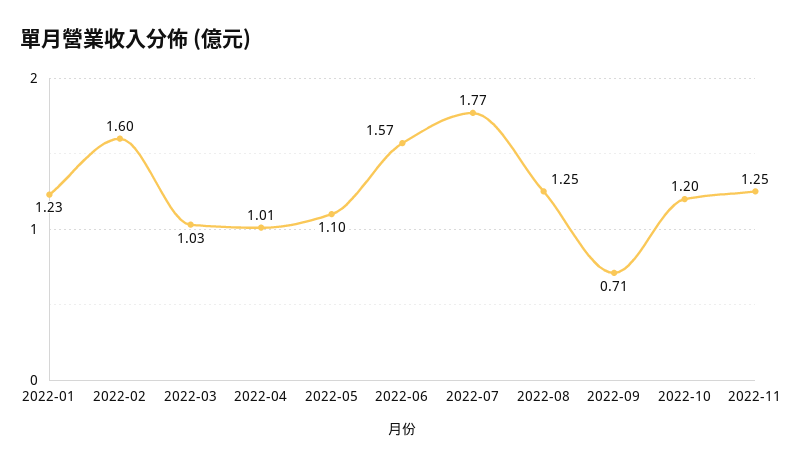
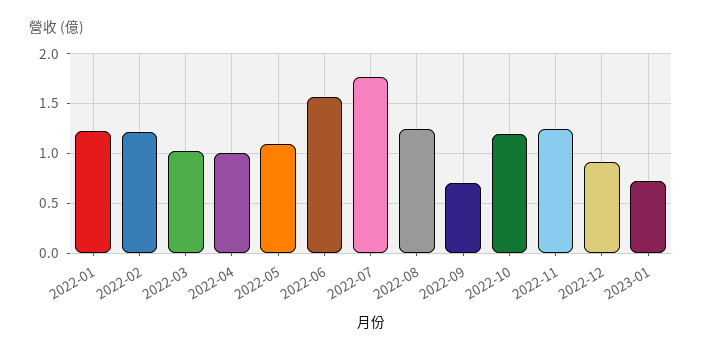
2022-02: 1.6 -> 1.2
2022-12: none -> 0.9
2023-01: none -> 0.7

